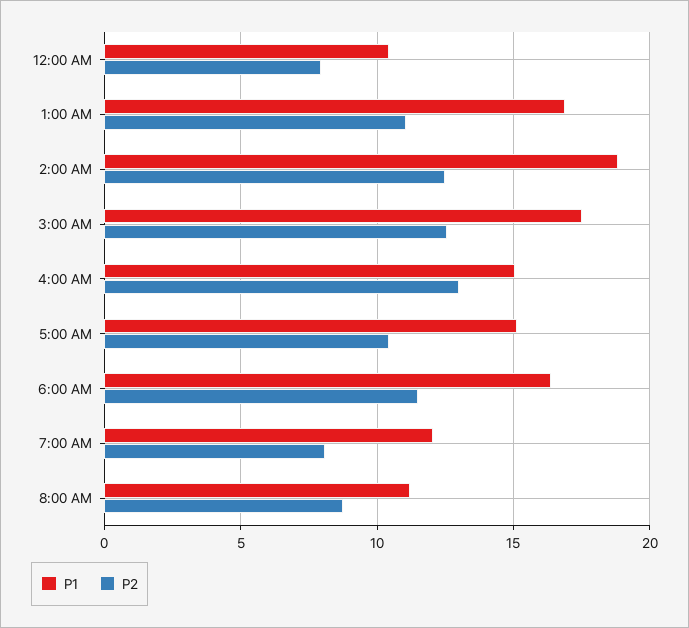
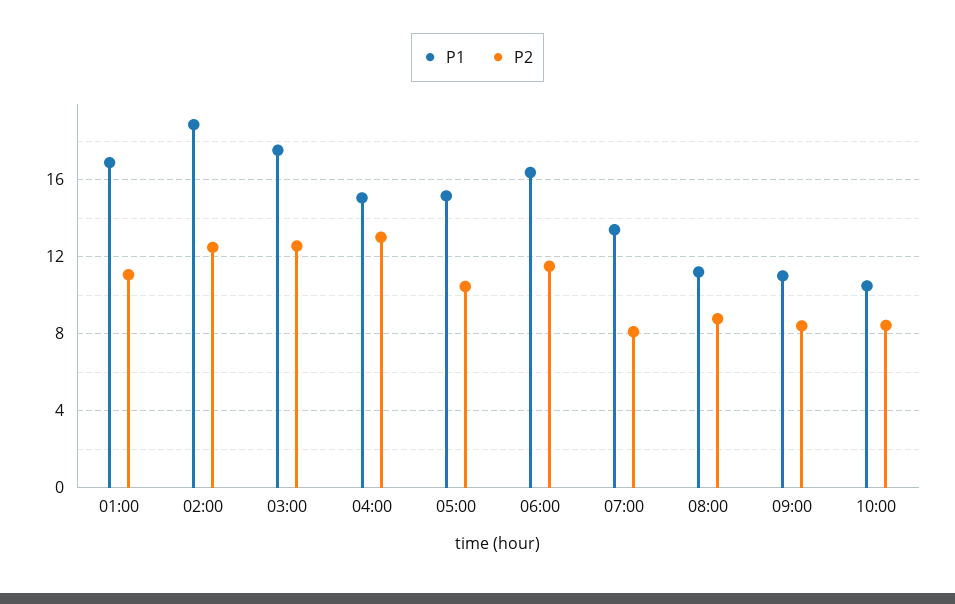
P1, 12:00 AM: 10.5 -> none
P2, 12:00 AM: 8 -> none
P1, 7:00 AM: 12 -> 13.5
P1, 09:00: none -> 11
P2, 09:00: none -> 8.5
P1, 10:00: none -> 10.5
P2, 10:00: none -> 8.5

